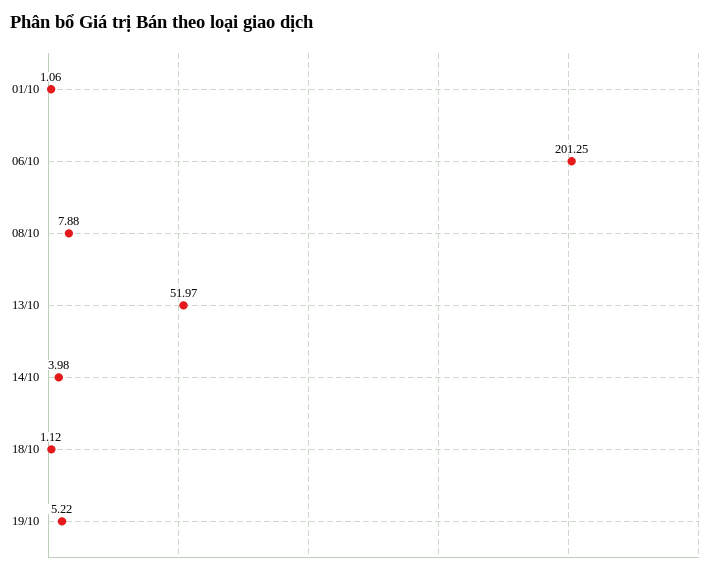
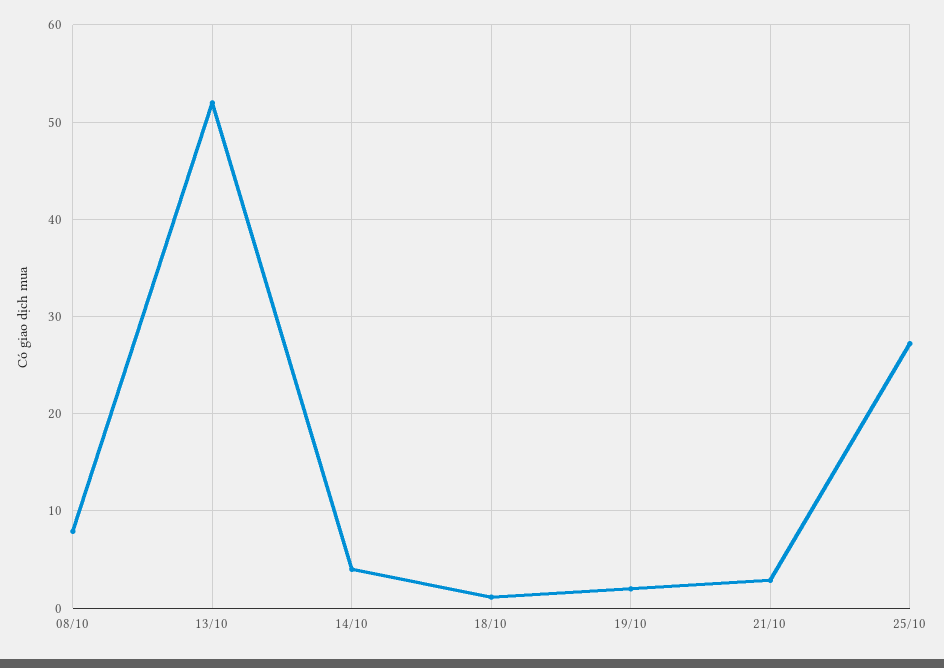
01/10: 1.06 -> none
06/10: 201.25 -> none
19/10: 5.22 -> 2
21/10: none -> 3
25/10: none -> 27

